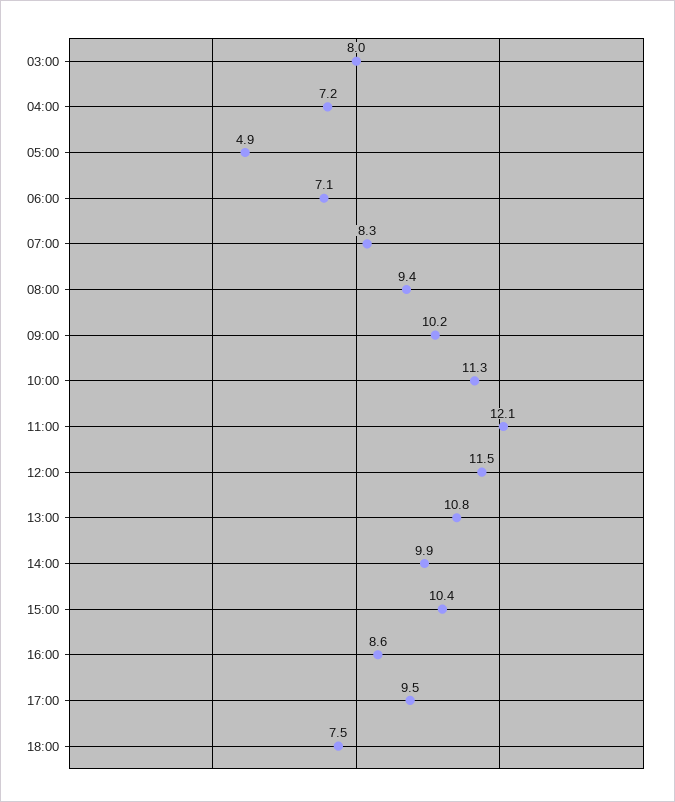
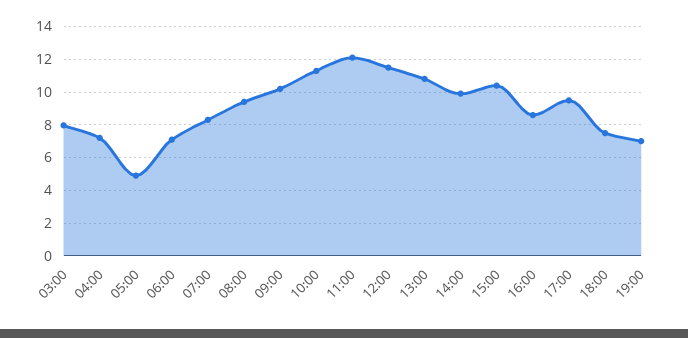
19:00: none -> 7

